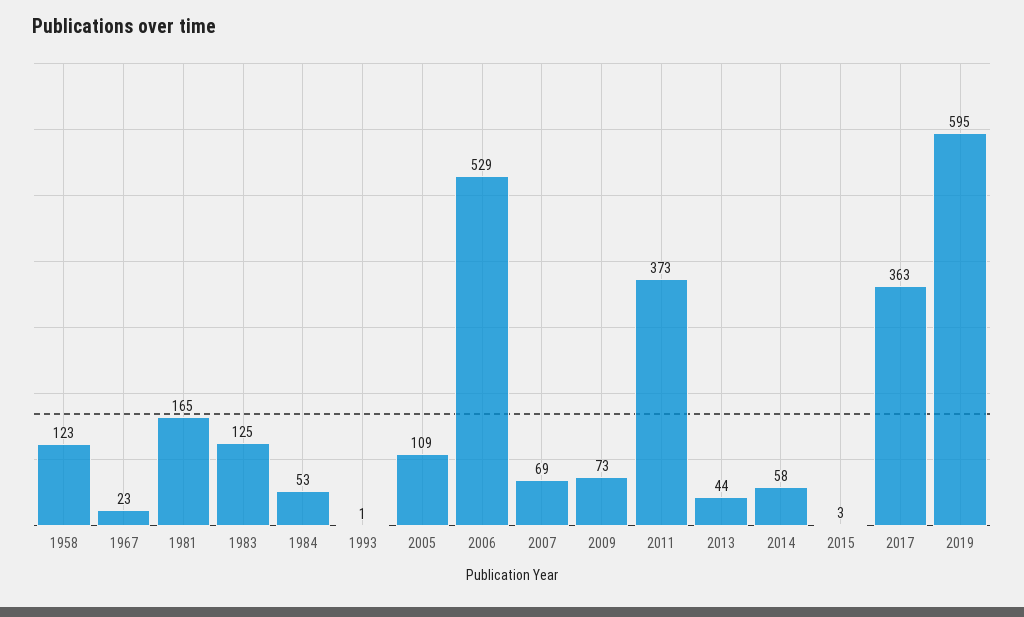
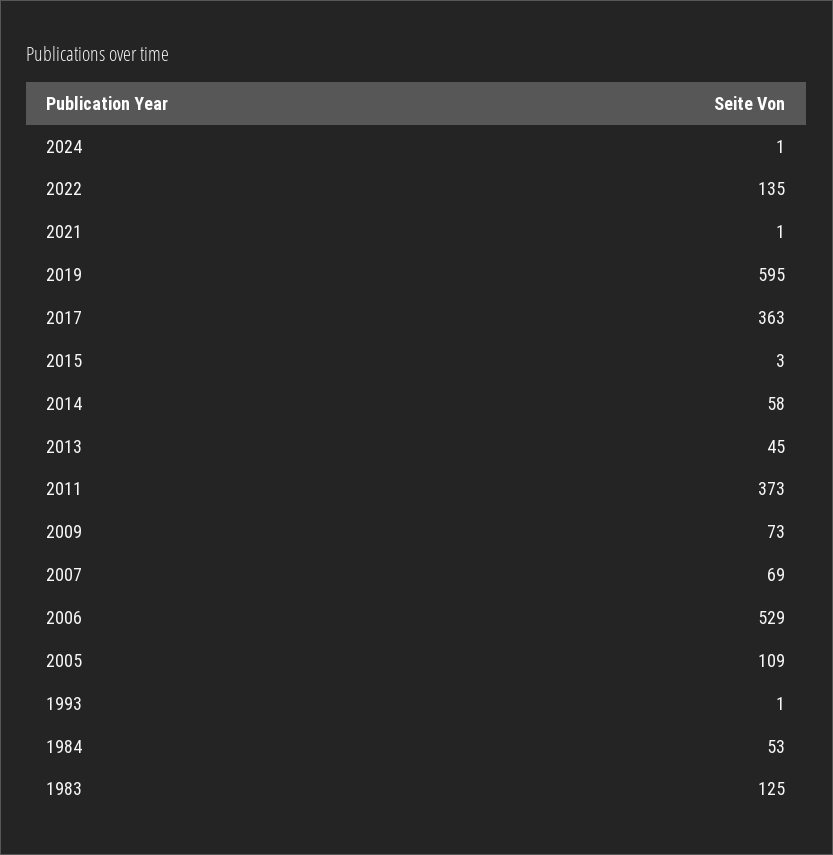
1958: 123 -> none
1967: 23 -> none
1981: 165 -> none
2013: 44 -> 45
2024: none -> 1
2022: none -> 135
2021: none -> 1

